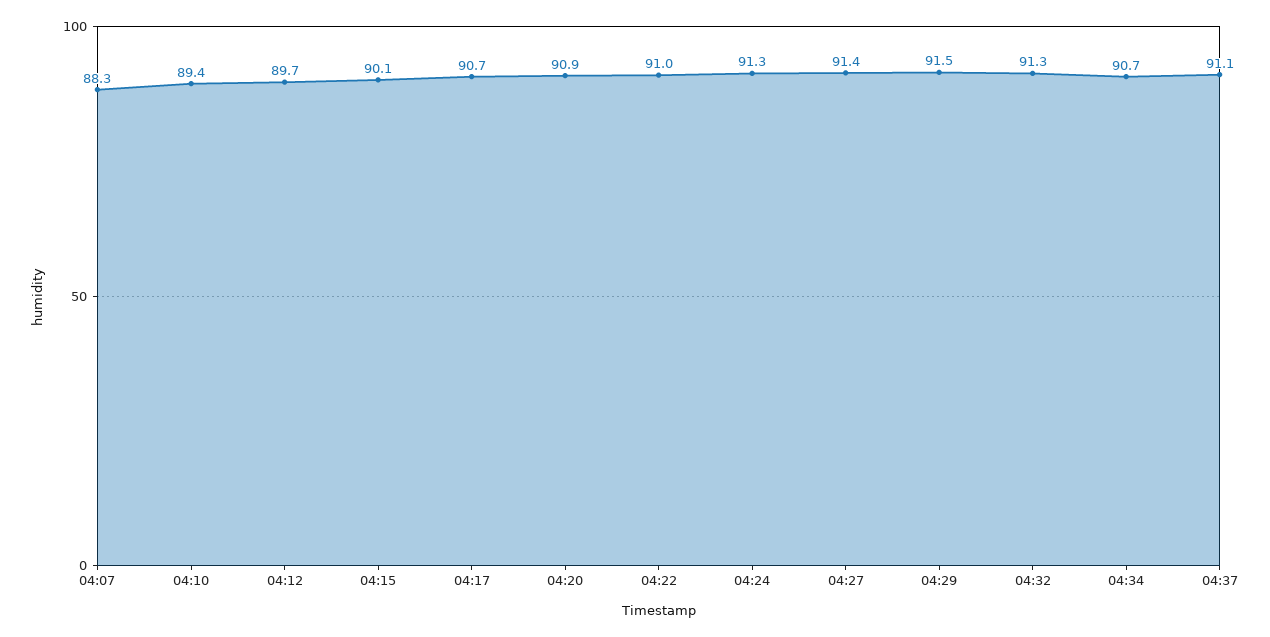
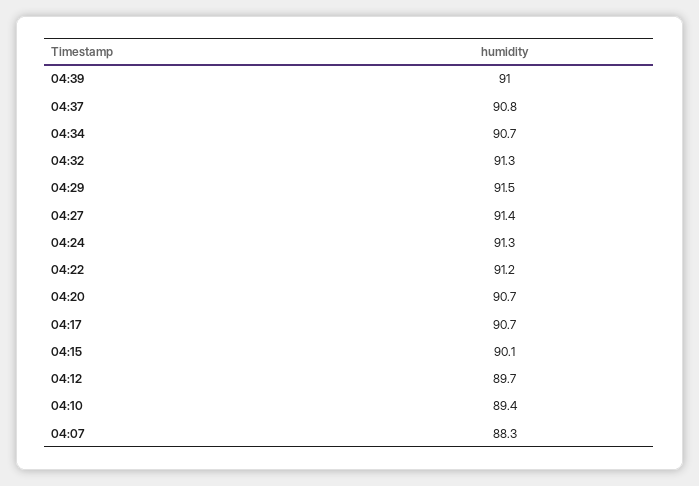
04:20: 90.9 -> 90.7
04:22: 91 -> 91.2
04:37: 91.1 -> 90.8
04:39: none -> 91

